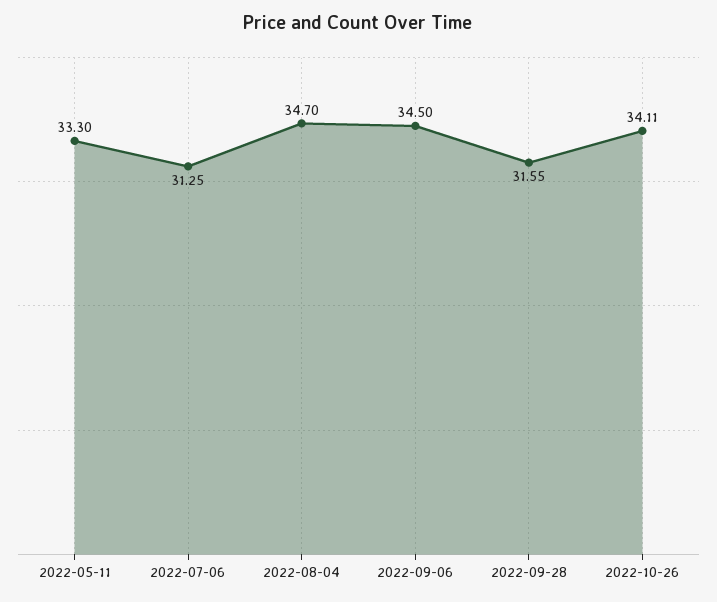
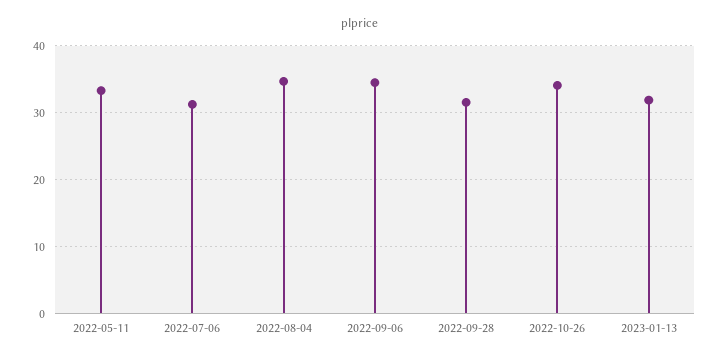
2023-01-13: none -> 32

